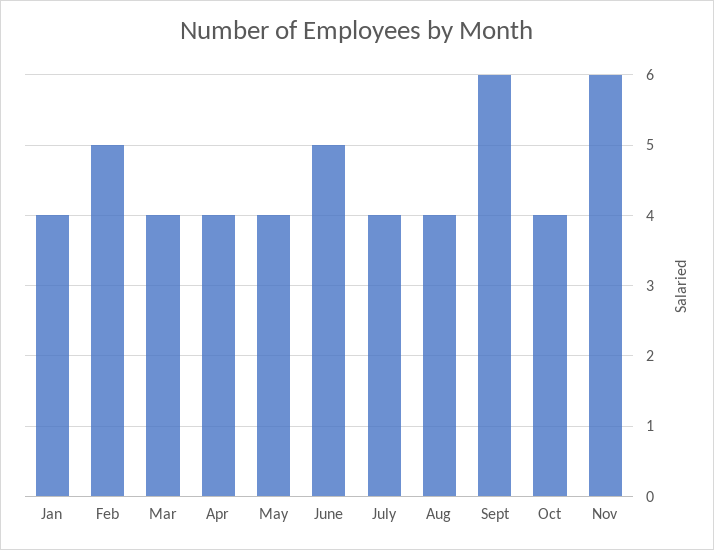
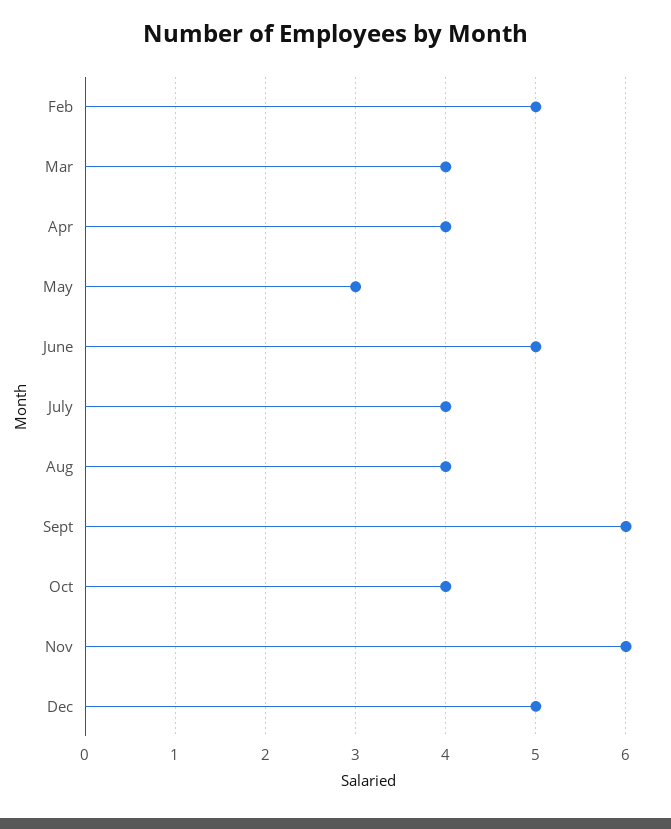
Jan: 4 -> none
May: 4 -> 3
Dec: none -> 5

